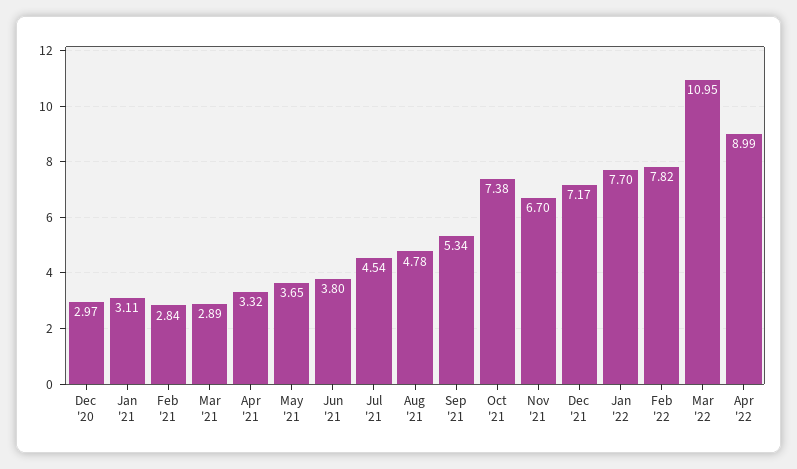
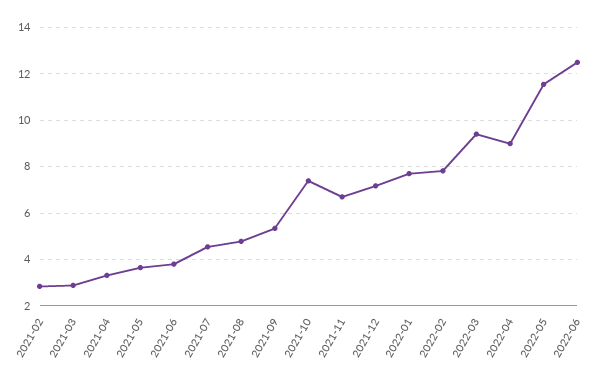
Dec '20: 2.97 -> none
Jan '21: 3.11 -> none
Mar '22: 10.95 -> 9.5
2022-05: none -> 11.5
2022-06: none -> 12.5

